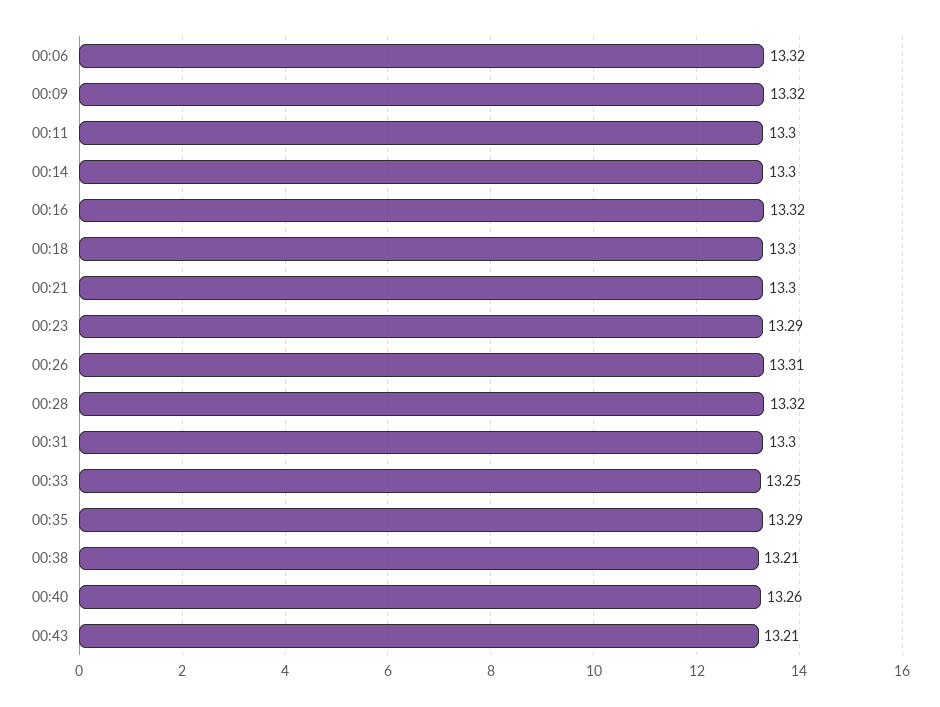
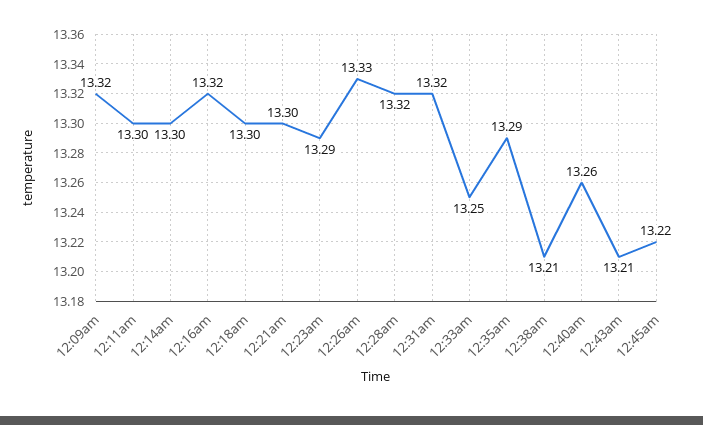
00:06: 13.32 -> none
00:26: 13.31 -> 13.33
00:31: 13.3 -> 13.32
12:45am: none -> 13.22

